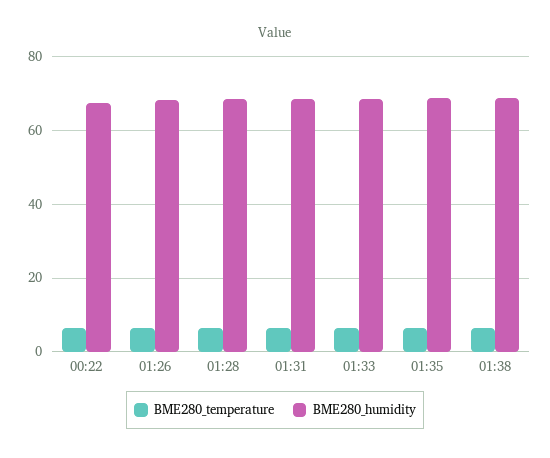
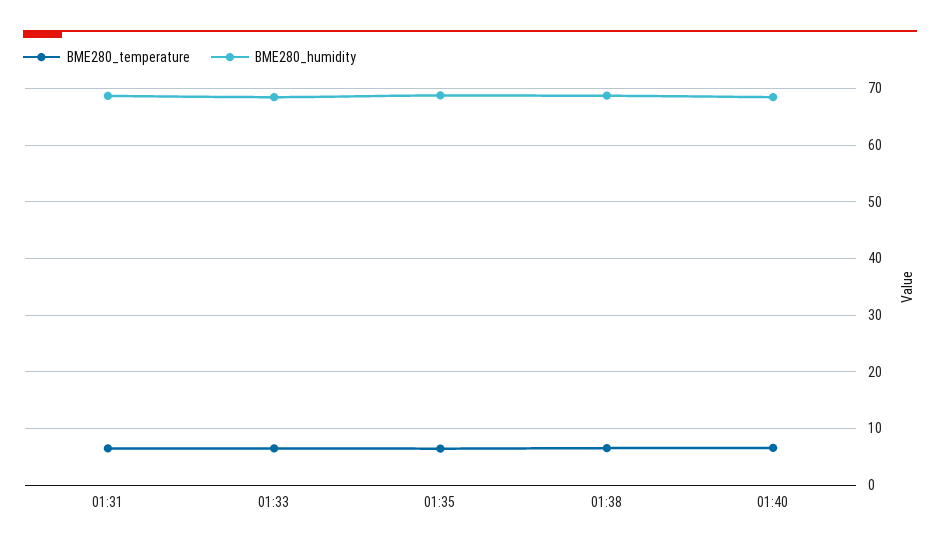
BME280_temperature, 00:22: 6 -> none
BME280_humidity, 00:22: 68 -> none
BME280_temperature, 01:26: 6 -> none
BME280_humidity, 01:26: 68 -> none
BME280_temperature, 01:28: 6 -> none
BME280_humidity, 01:28: 68 -> none
BME280_temperature, 01:40: none -> 6
BME280_humidity, 01:40: none -> 68

